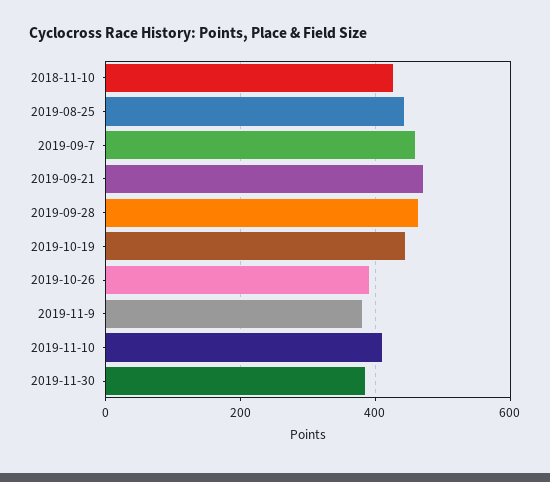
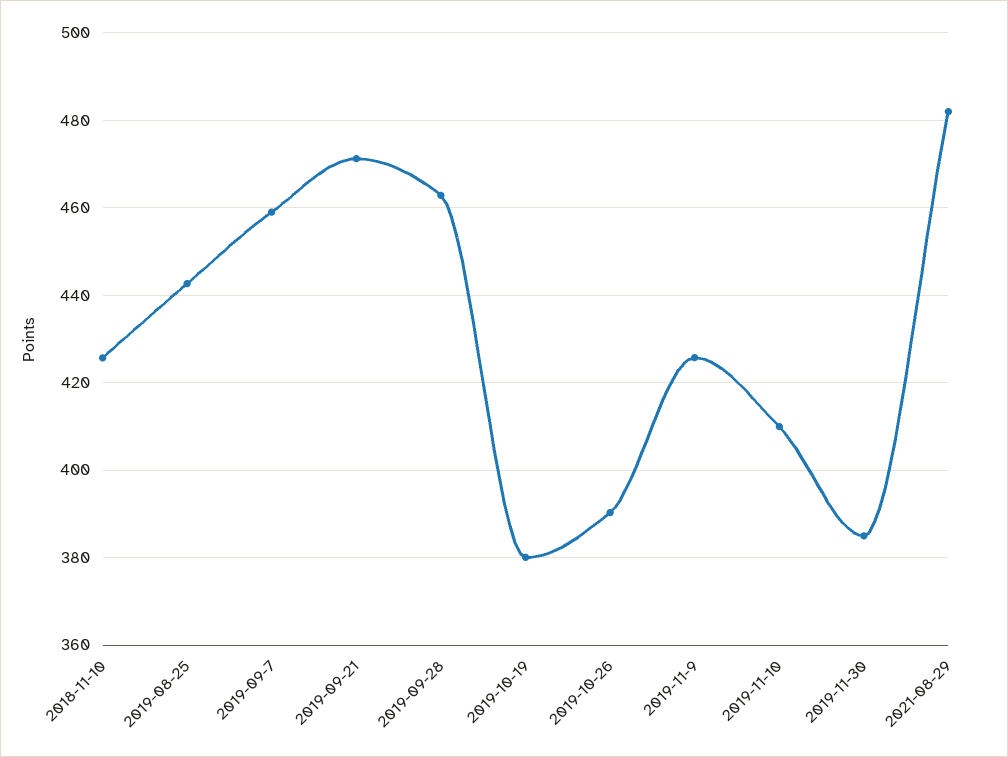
2019-10-19: 440 -> 380
2019-11-9: 380 -> 426
2021-08-29: none -> 482

